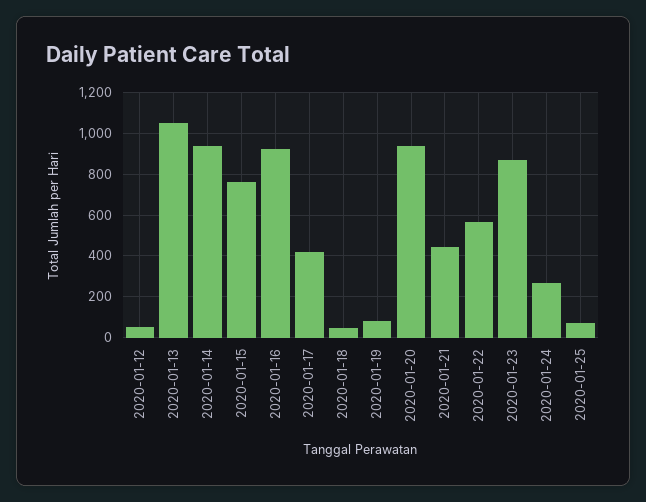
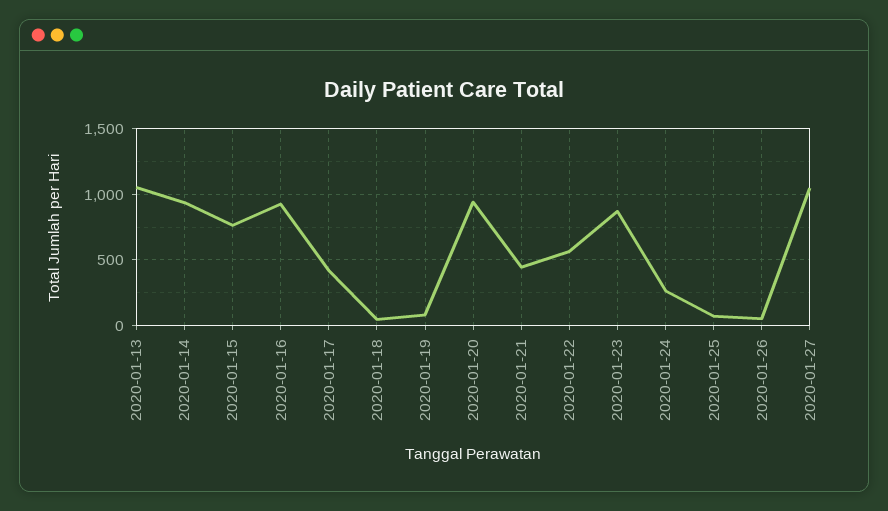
2020-01-12: 50 -> none
2020-01-26: none -> 50
2020-01-27: none -> 1050

